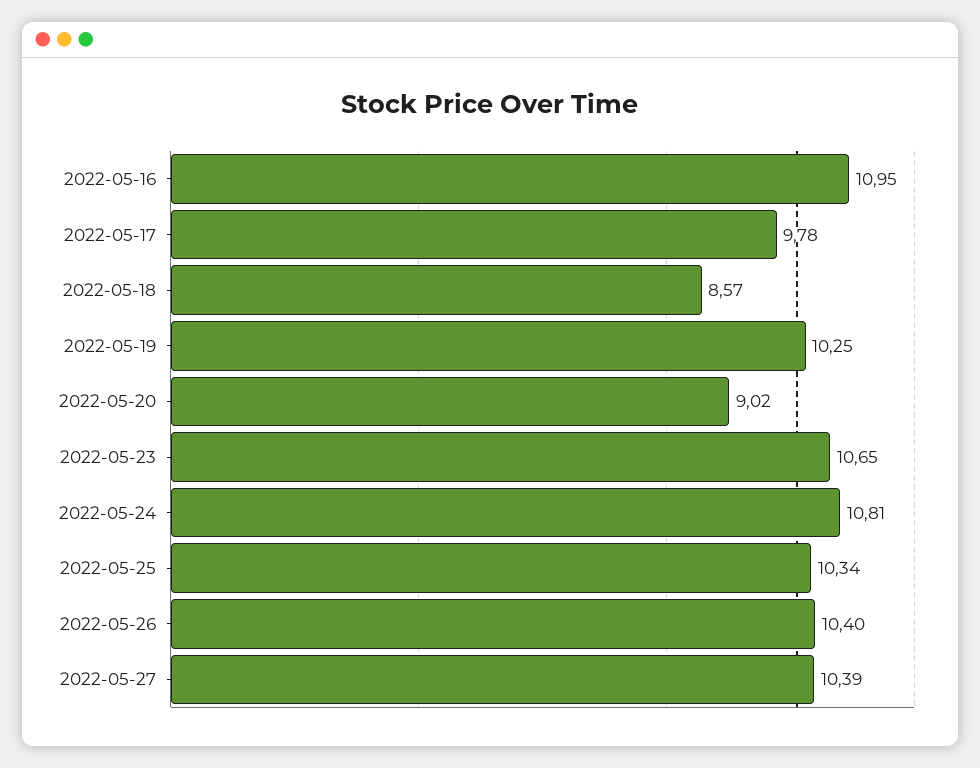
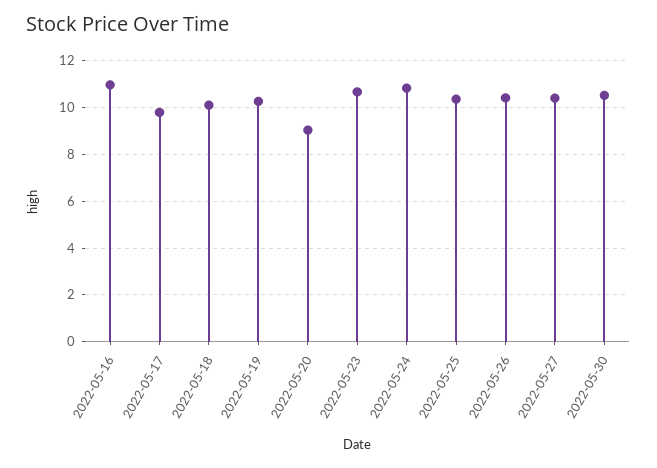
2022-05-18: 8.57 -> 10
2022-05-30: none -> 10.5

